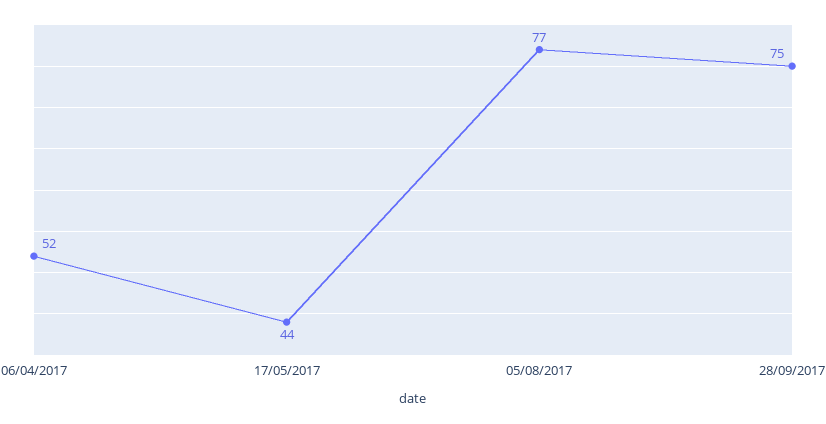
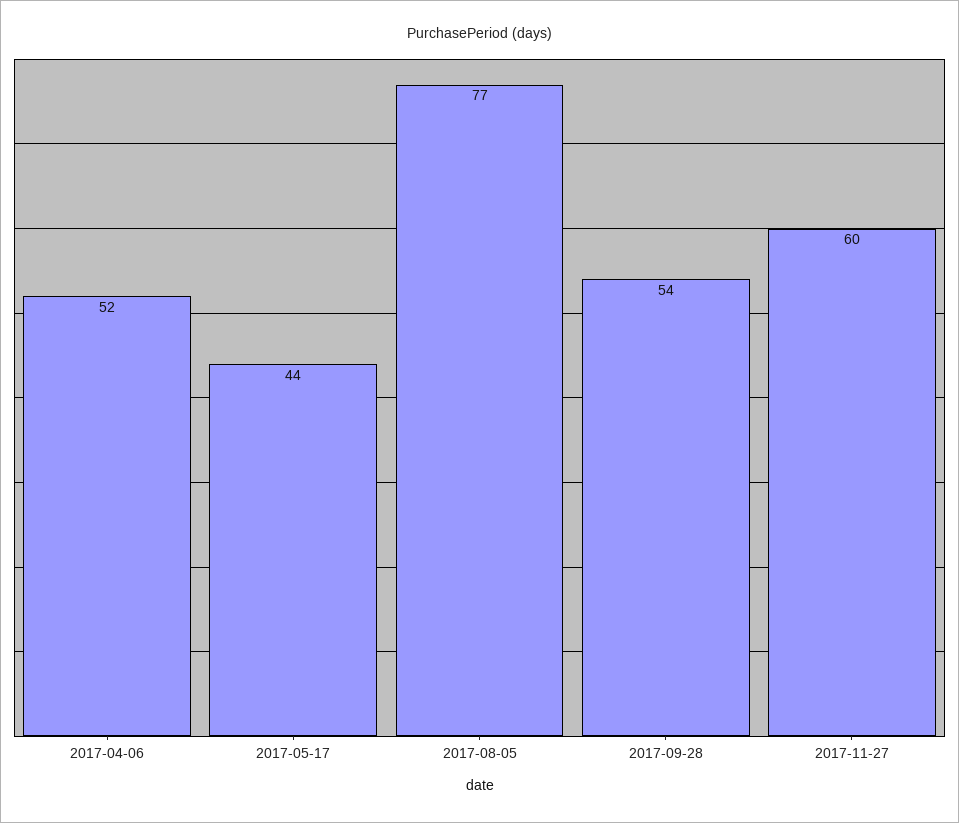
28/09/2017: 75 -> 54
2017-11-27: none -> 60

